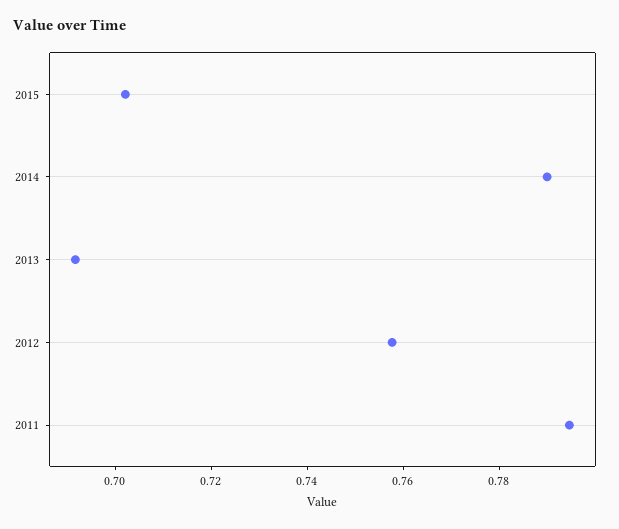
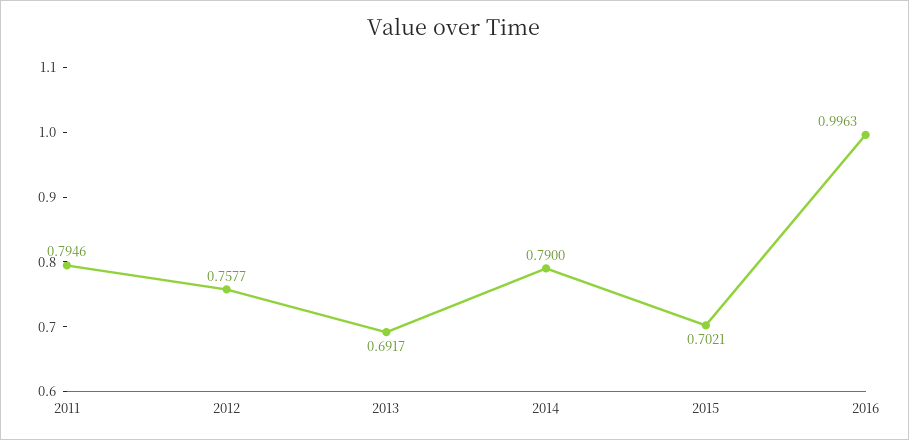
2016: none -> 0.9963

